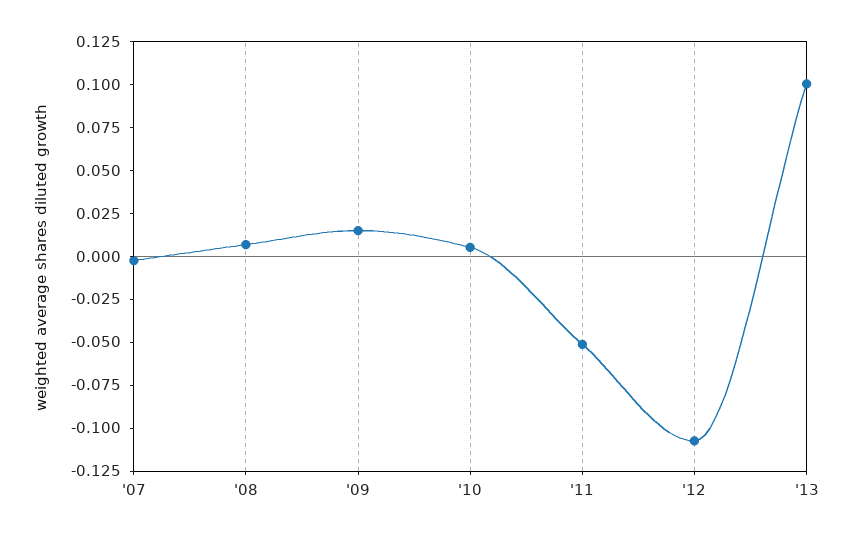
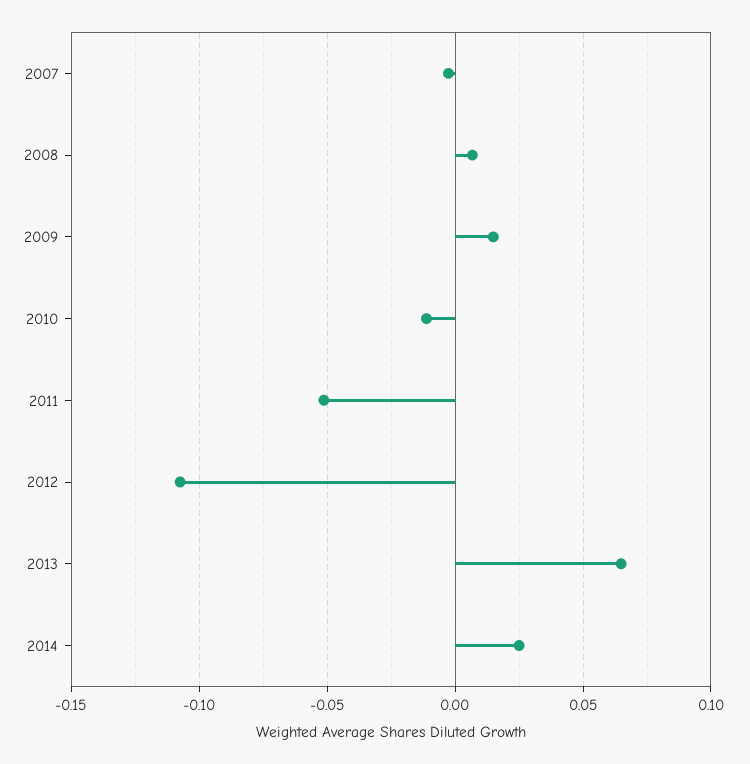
'10: 0.005 -> -0.01
'13: 0.1 -> 0.065
2014: none -> 0.025

